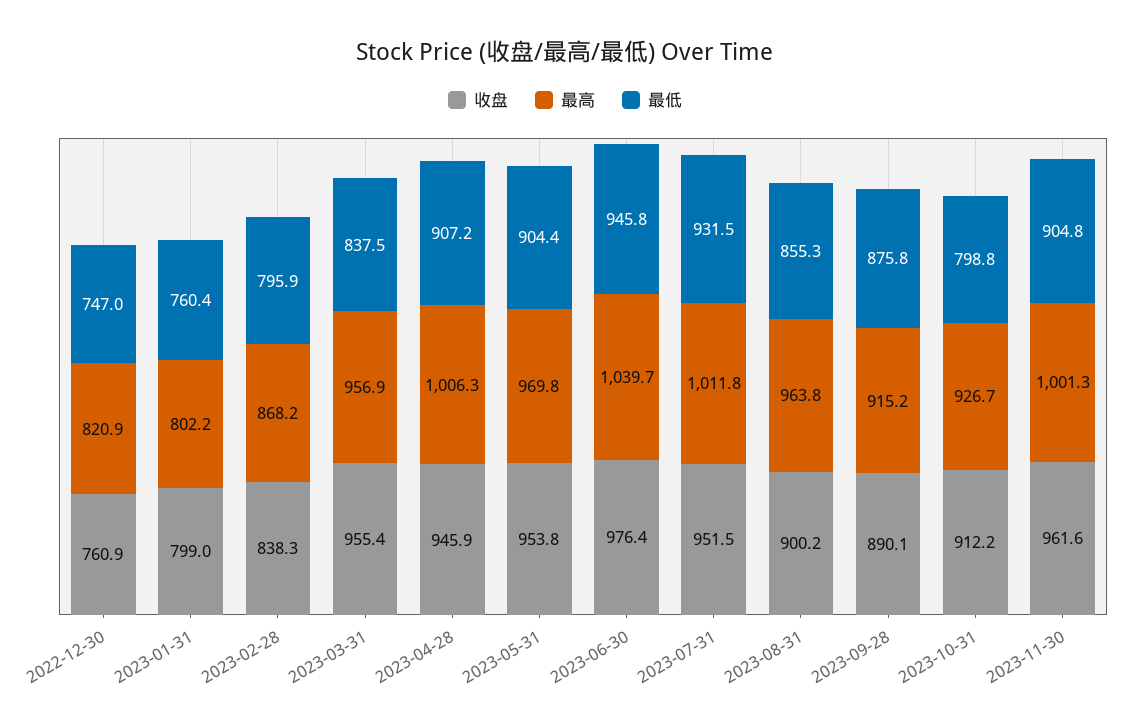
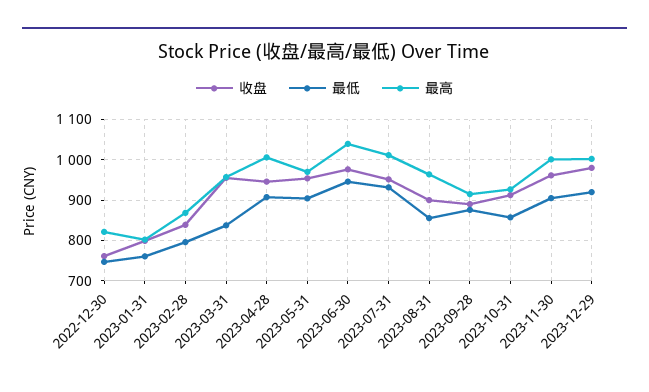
最低, 2023-10-31: 798.8 -> 860
收盘, 2023-12-29: none -> 980
最低, 2023-12-29: none -> 920
最高, 2023-12-29: none -> 1000

